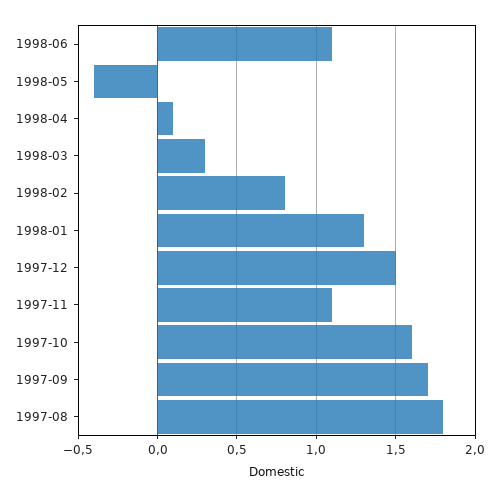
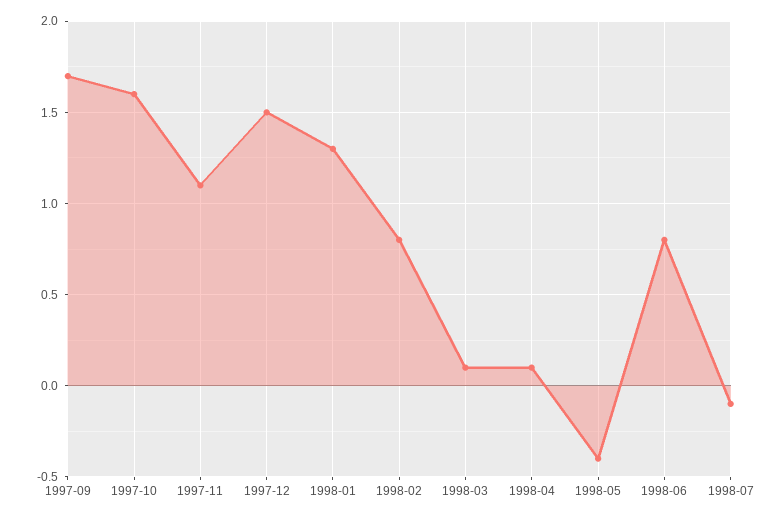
1998-06: 1.1 -> 0.8
1998-03: 0.3 -> 0.1
1997-08: 1.8 -> none
1998-07: none -> -0.1

